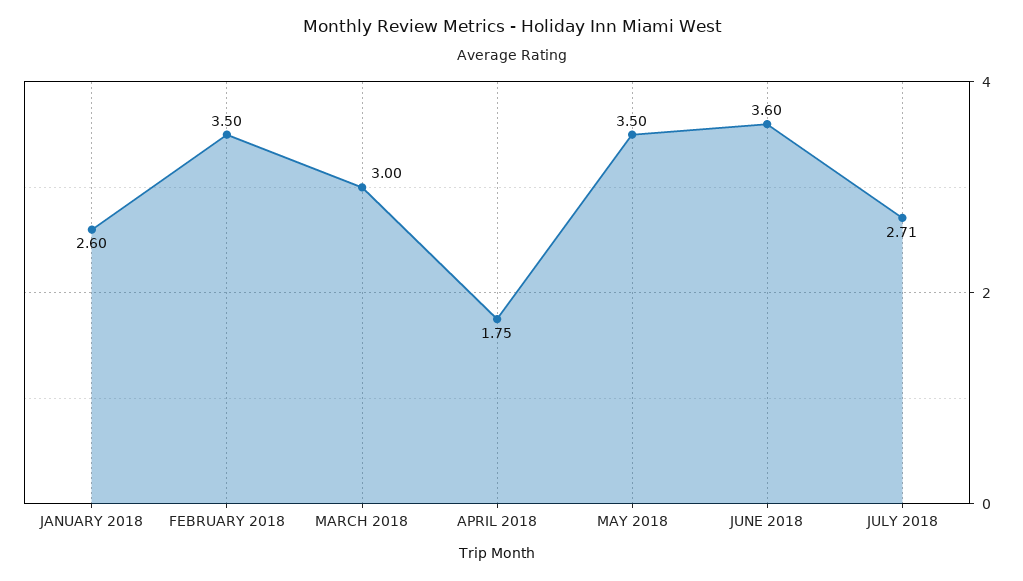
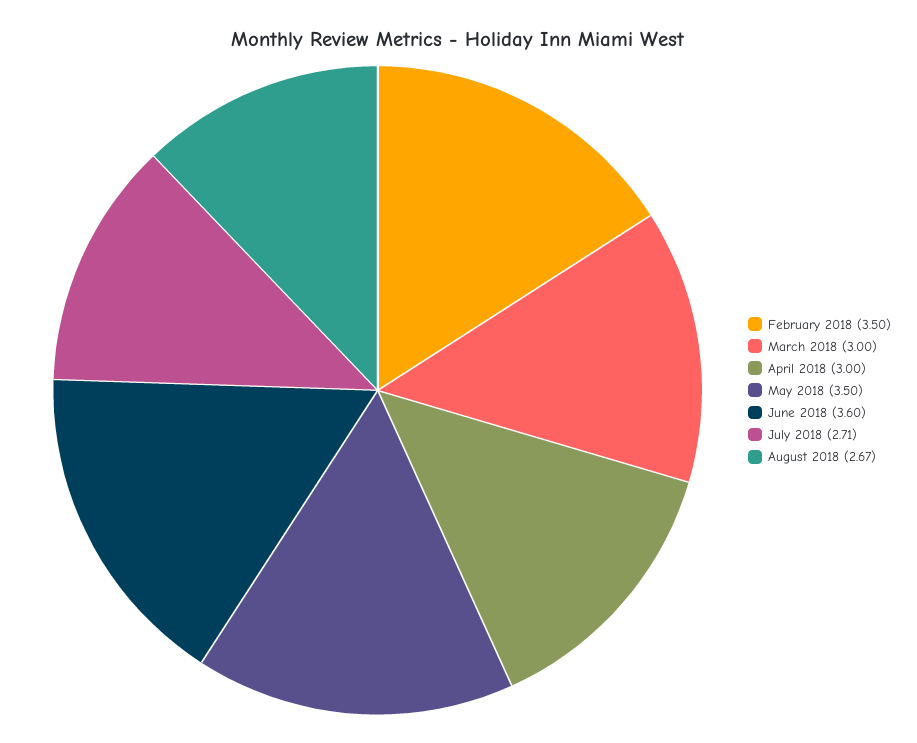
JANUARY 2018: 2.6 -> none
APRIL 2018: 1.75 -> 3
August 2018: none -> 2.67

